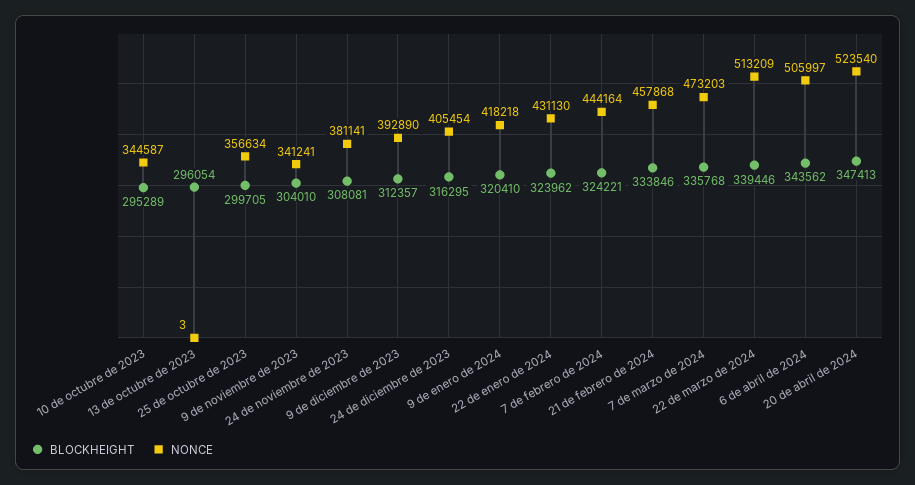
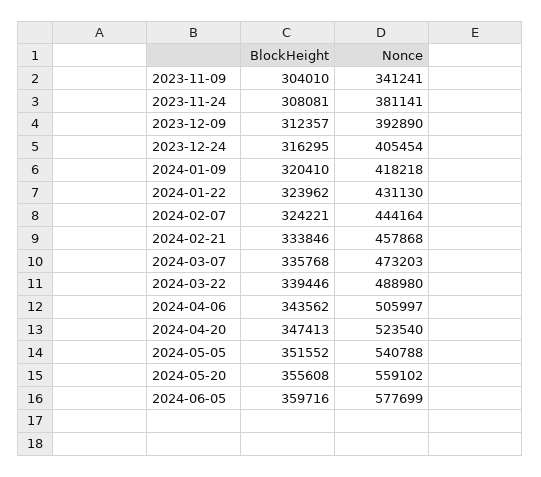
BLOCKHEIGHT, 10 de octubre de 2023: 295289 -> none
NONCE, 10 de octubre de 2023: 344587 -> none
BLOCKHEIGHT, 13 de octubre de 2023: 296054 -> none
NONCE, 13 de octubre de 2023: 3 -> none
BLOCKHEIGHT, 25 de octubre de 2023: 299705 -> none
NONCE, 25 de octubre de 2023: 356634 -> none
NONCE, 22 de marzo de 2024: 513209 -> 488980
BLOCKHEIGHT, 2024-05-05: none -> 351552
NONCE, 2024-05-05: none -> 540788
BLOCKHEIGHT, 2024-05-20: none -> 355608
NONCE, 2024-05-20: none -> 559102
BLOCKHEIGHT, 2024-06-05: none -> 359716
NONCE, 2024-06-05: none -> 577699

